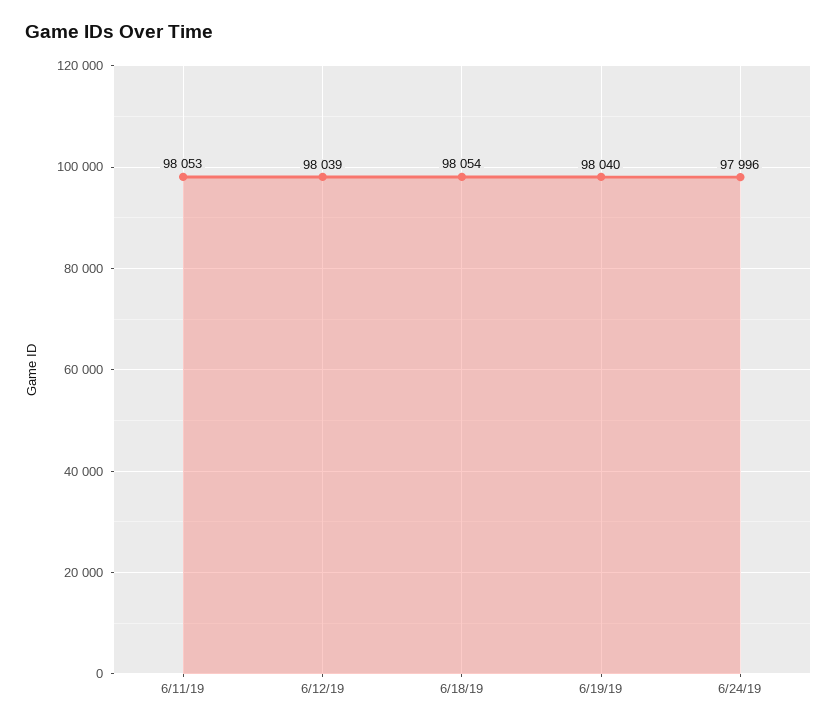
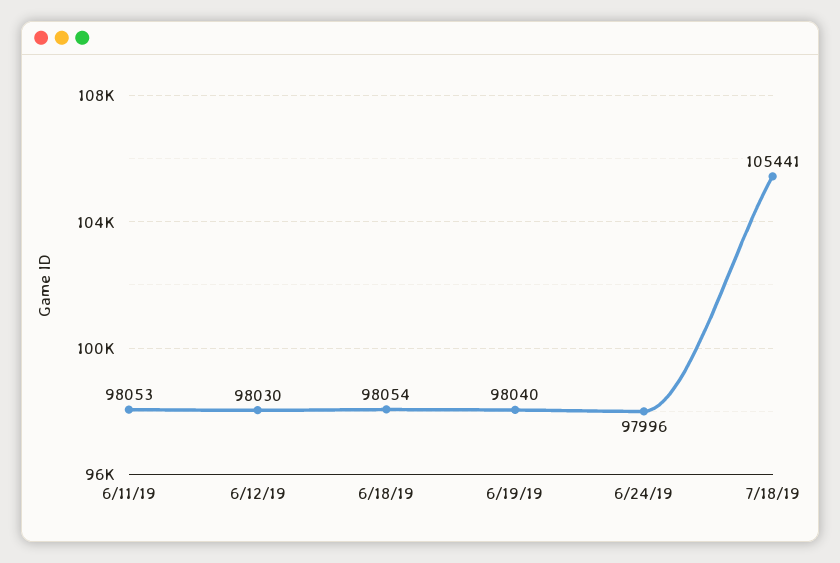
6/12/19: 98039 -> 98030
7/18/19: none -> 105441

